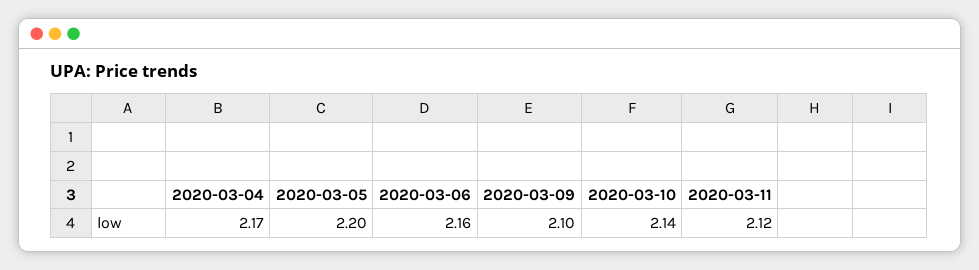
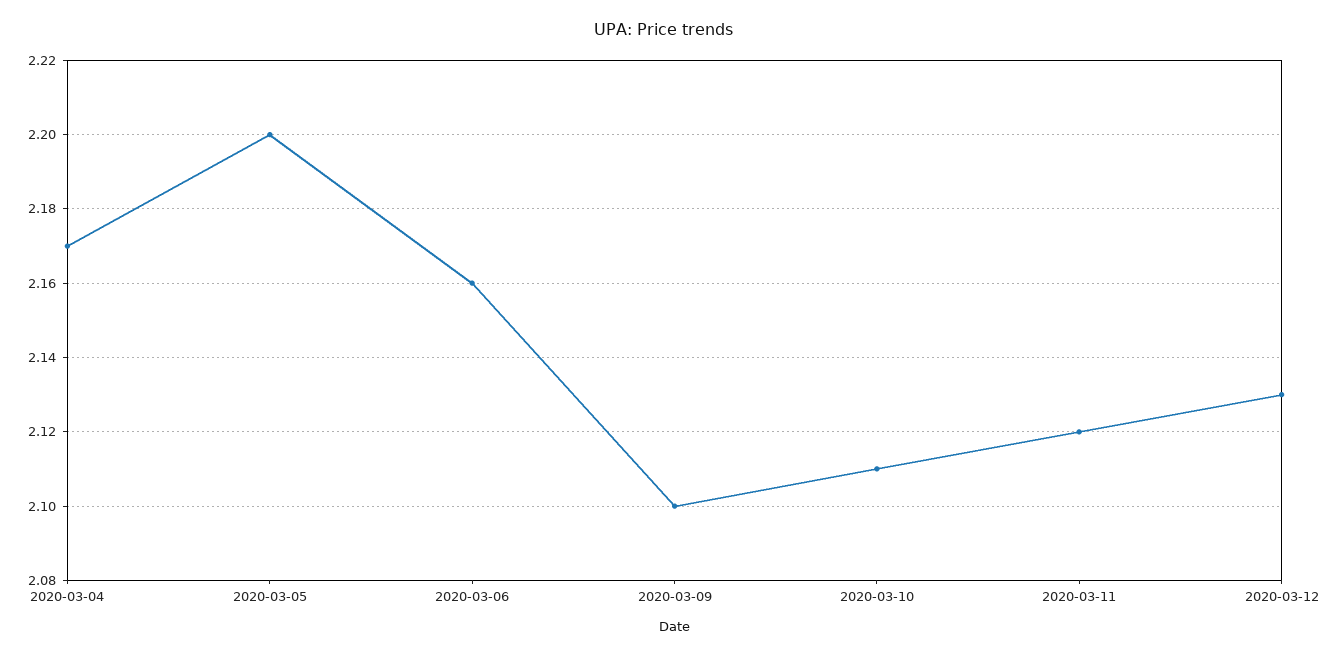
2020-03-10: 2.14 -> 2.11
2020-03-12: none -> 2.13

